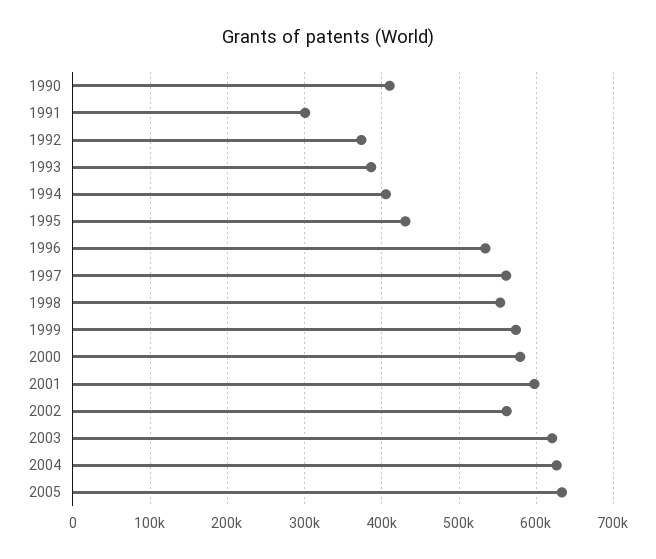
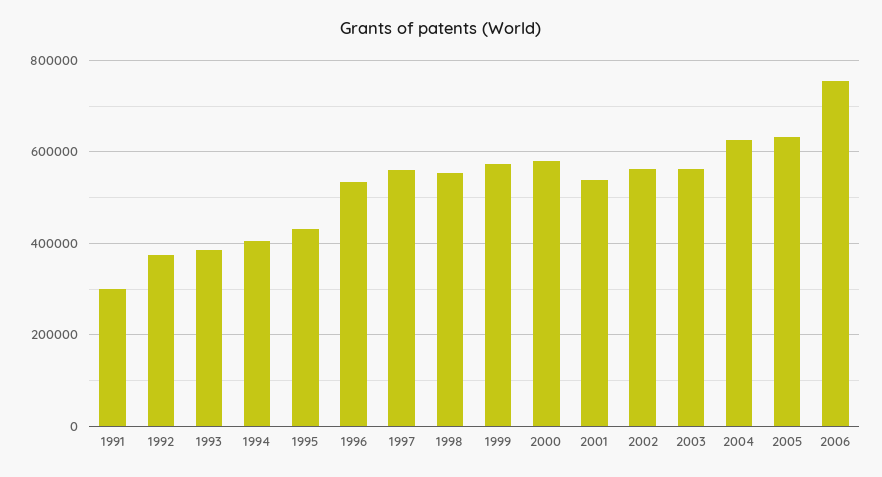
1990: 410000 -> none
2001: 600000 -> 540000
2003: 620000 -> 560000
2006: none -> 760000

